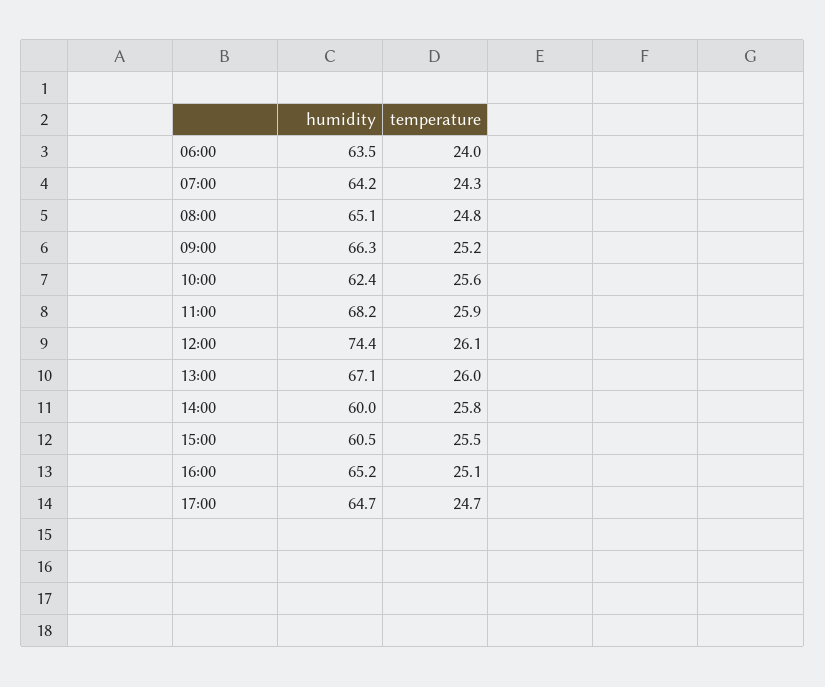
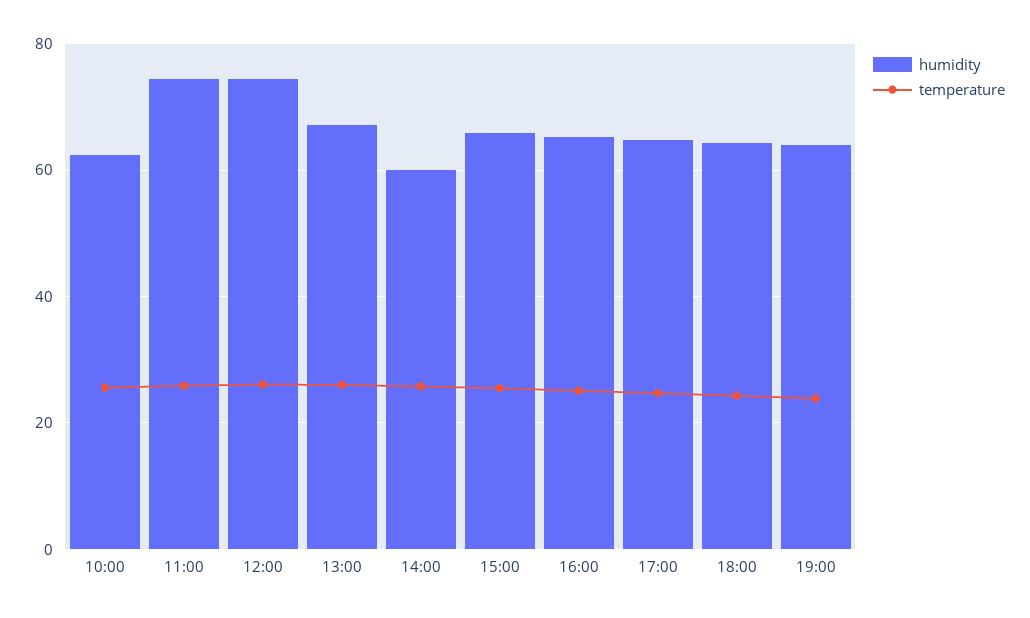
humidity, 06:00: 63.5 -> none
temperature, 06:00: 24 -> none
humidity, 07:00: 64.2 -> none
temperature, 07:00: 24.3 -> none
humidity, 08:00: 65.1 -> none
temperature, 08:00: 24.8 -> none
humidity, 09:00: 66.3 -> none
temperature, 09:00: 25.2 -> none
humidity, 11:00: 68.2 -> 74
humidity, 15:00: 60.5 -> 66
humidity, 18:00: none -> 64
temperature, 18:00: none -> 24
humidity, 19:00: none -> 64
temperature, 19:00: none -> 24

